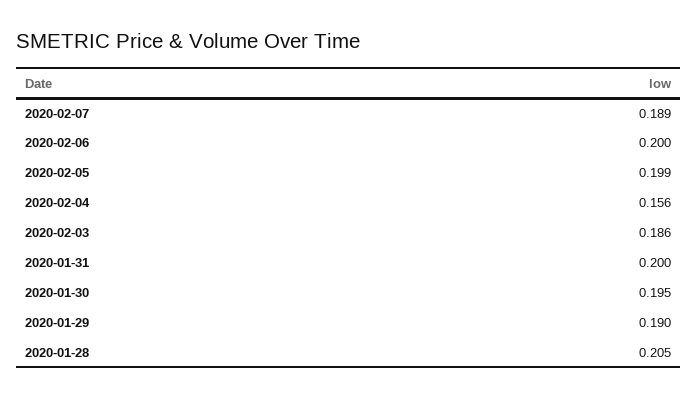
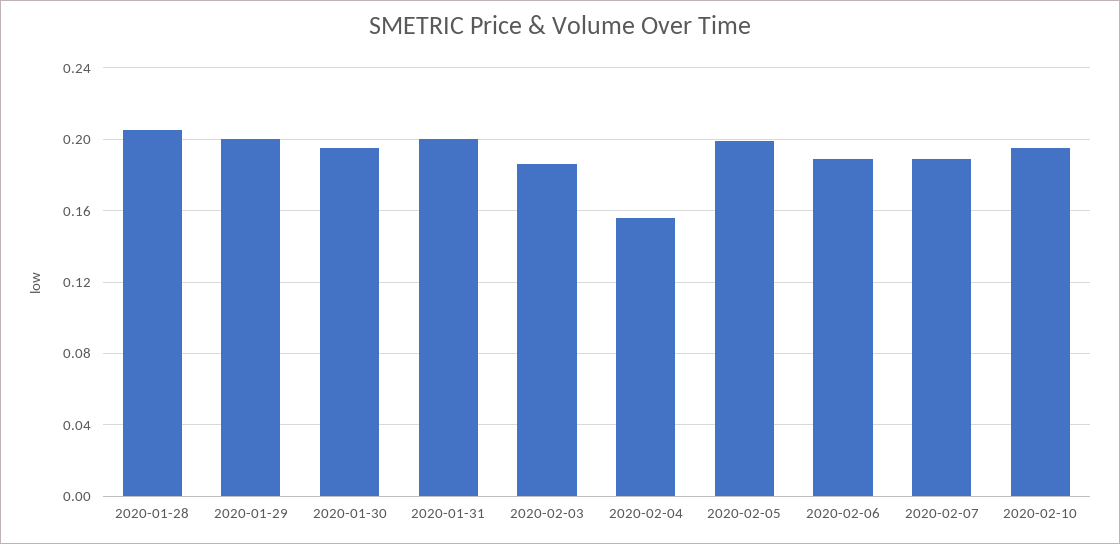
2020-02-06: 0.2 -> 0.19
2020-01-29: 0.19 -> 0.2
2020-02-10: none -> 0.195

